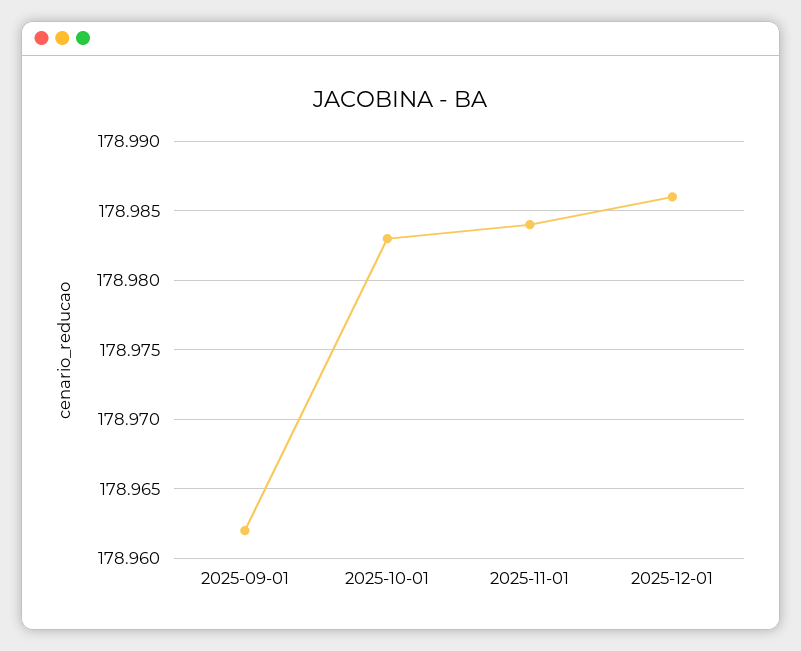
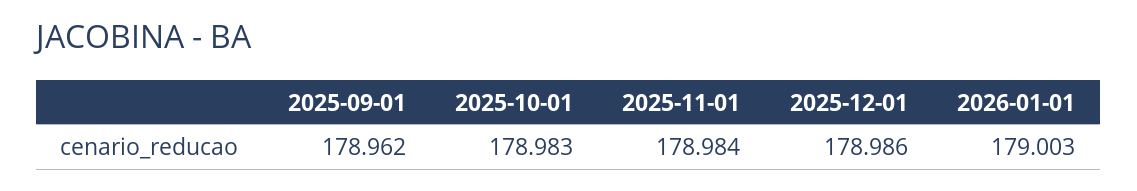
2026-01-01: none -> 179.003

